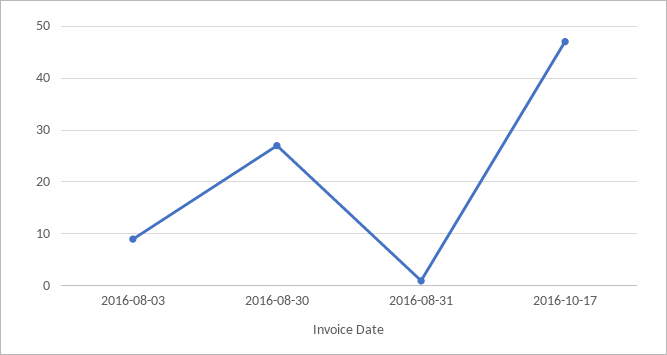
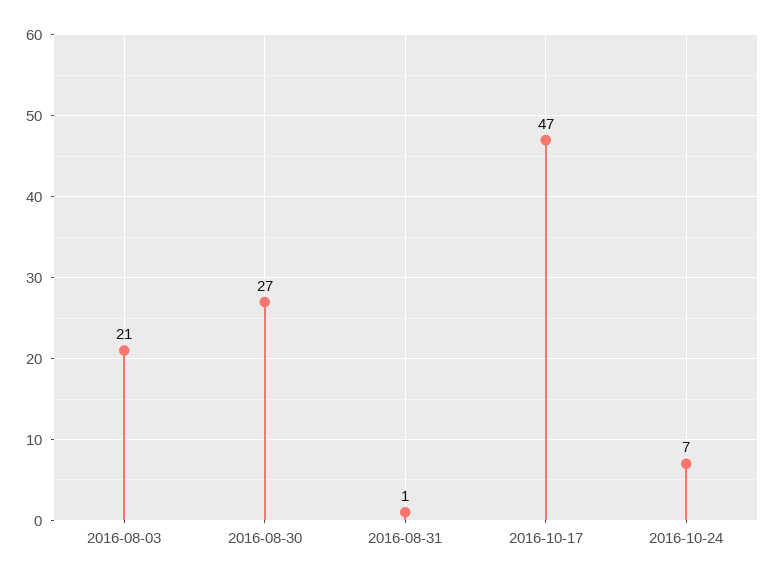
2016-08-03: 10 -> 21
2016-10-24: none -> 7

